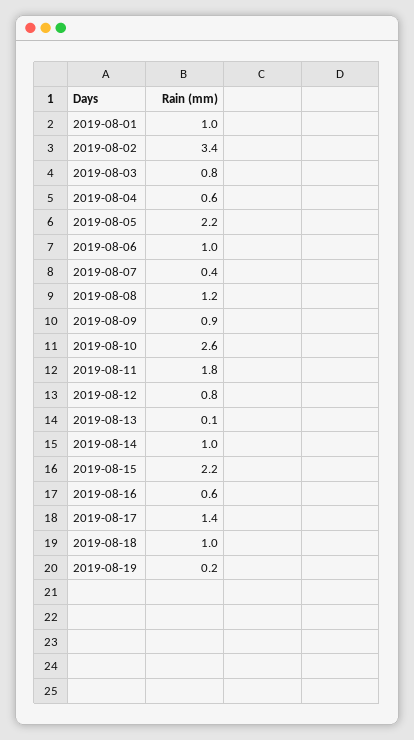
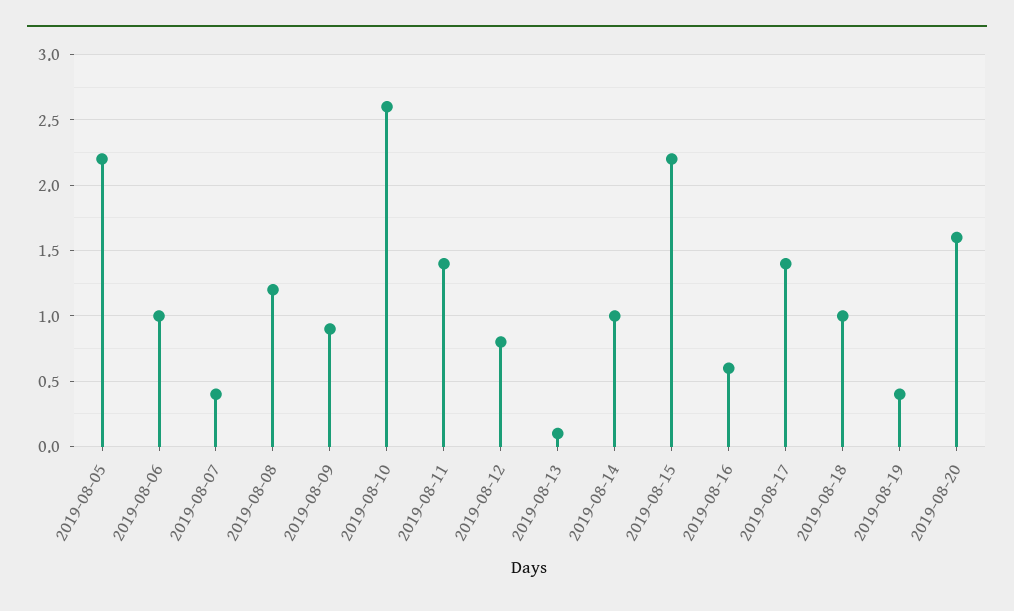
2019-08-01: 1 -> none
2019-08-02: 3.4 -> none
2019-08-03: 0.8 -> none
2019-08-04: 0.6 -> none
2019-08-11: 1.8 -> 1.4
2019-08-19: 0.2 -> 0.4
2019-08-20: none -> 1.6

